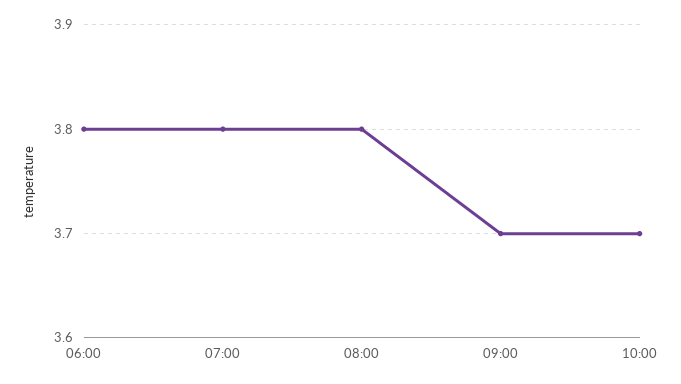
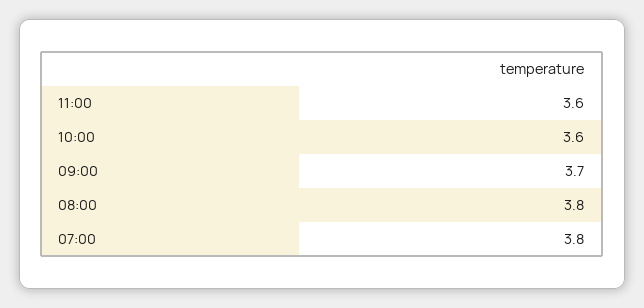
06:00: 3.8 -> none
10:00: 3.7 -> 3.6
11:00: none -> 3.6

